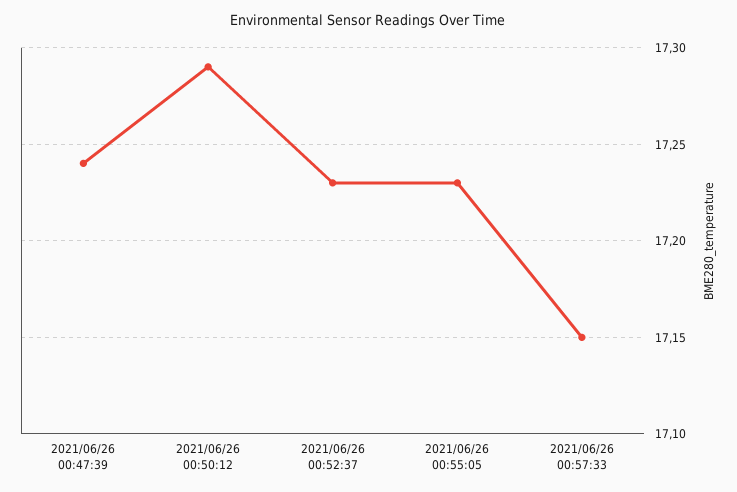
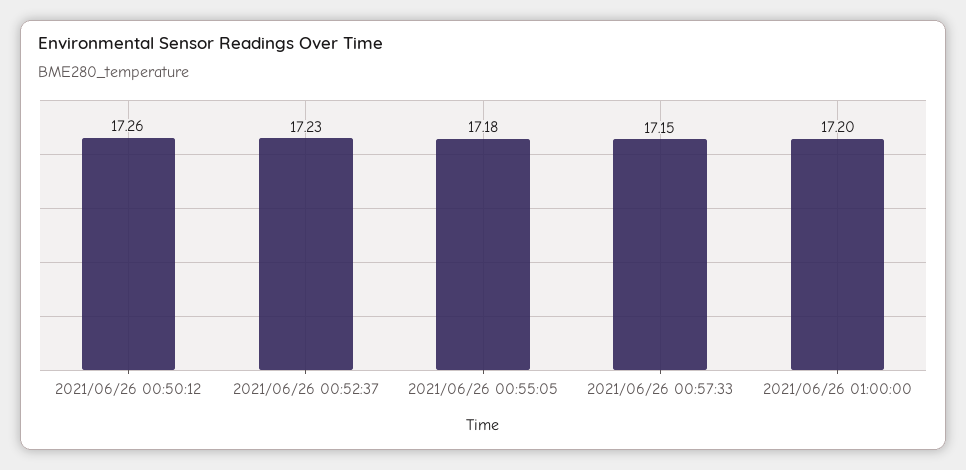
2021/06/26 00:47:39: 17.24 -> none
2021/06/26 00:50:12: 17.29 -> 17.26
2021/06/26 00:55:05: 17.23 -> 17.18
2021/06/26 01:00:00: none -> 17.2

